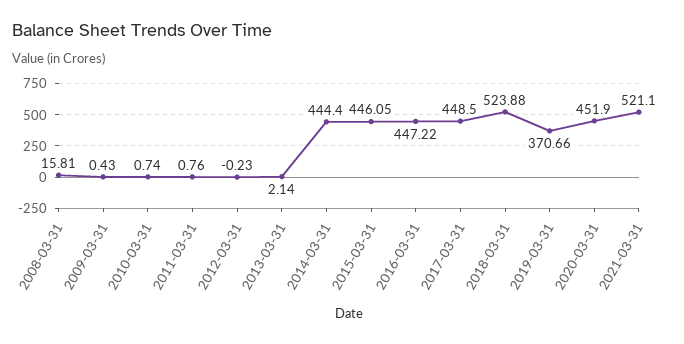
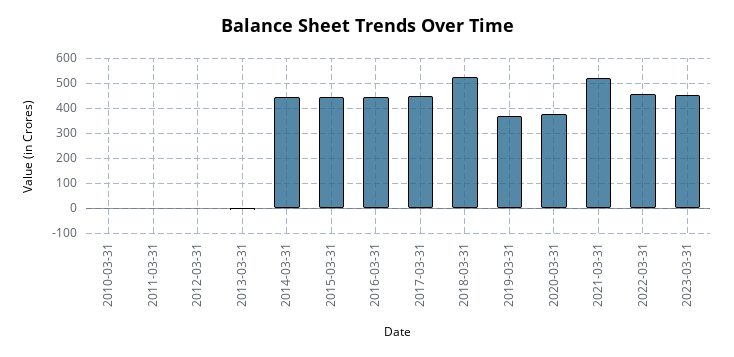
2008-03-31: 15.81 -> none
2009-03-31: 0.43 -> none
2020-03-31: 451.9 -> 375
2022-03-31: none -> 450
2023-03-31: none -> 450

